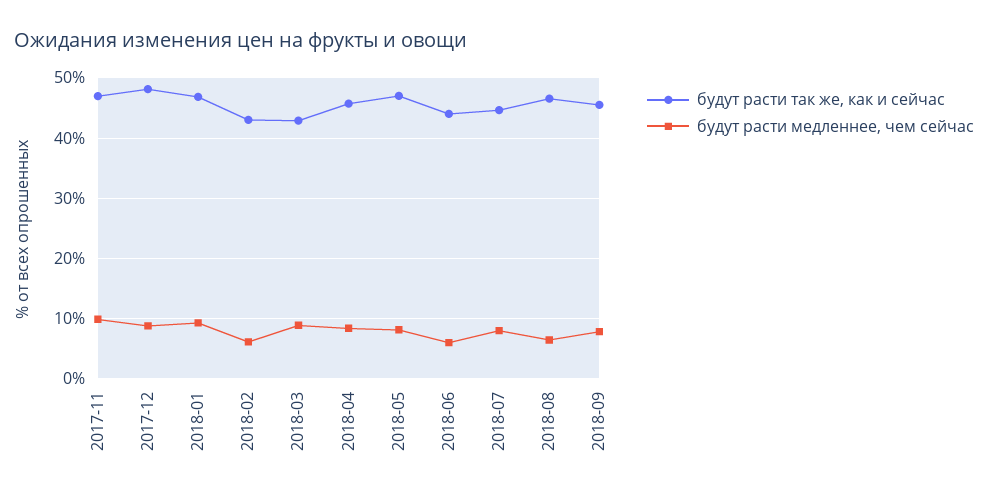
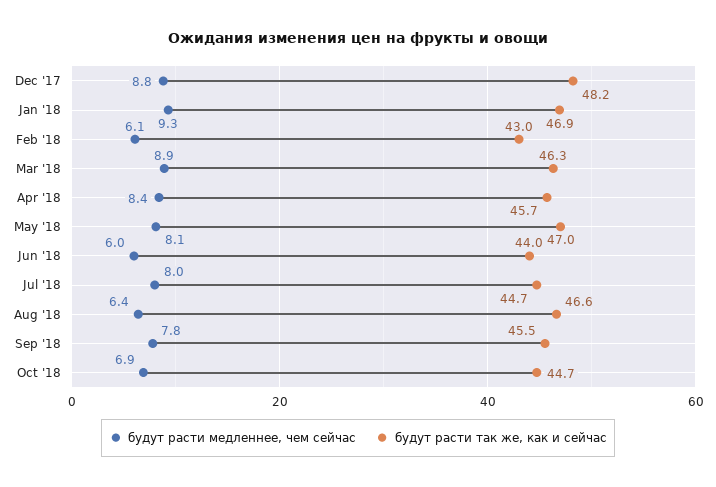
будут расти так же, как и сейчас, 2017-11: 47 -> none
будут расти медленнее, чем сейчас, 2017-11: 10 -> none
будут расти так же, как и сейчас, 2018-03: 43 -> 46.3
будут расти медленнее, чем сейчас, Oct '18: none -> 6.9
будут расти так же, как и сейчас, Oct '18: none -> 44.7

